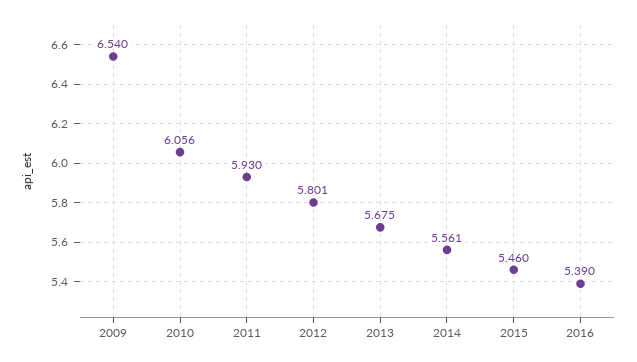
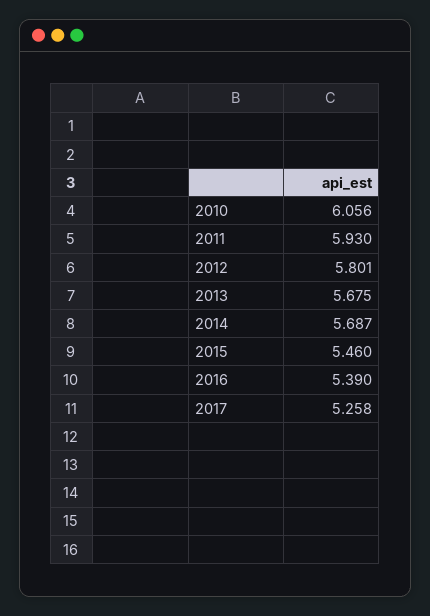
2009: 6.54 -> none
2014: 5.561 -> 5.687
2017: none -> 5.258

